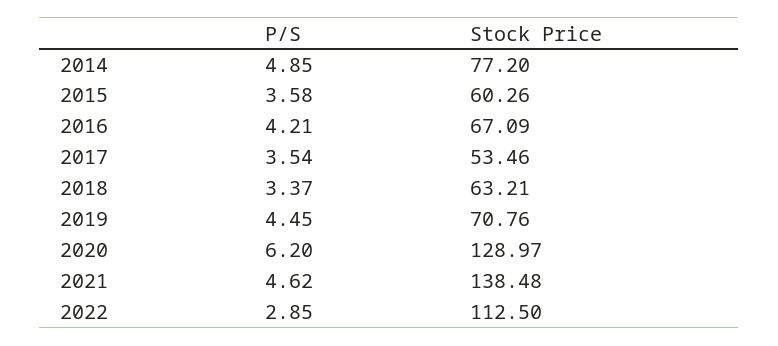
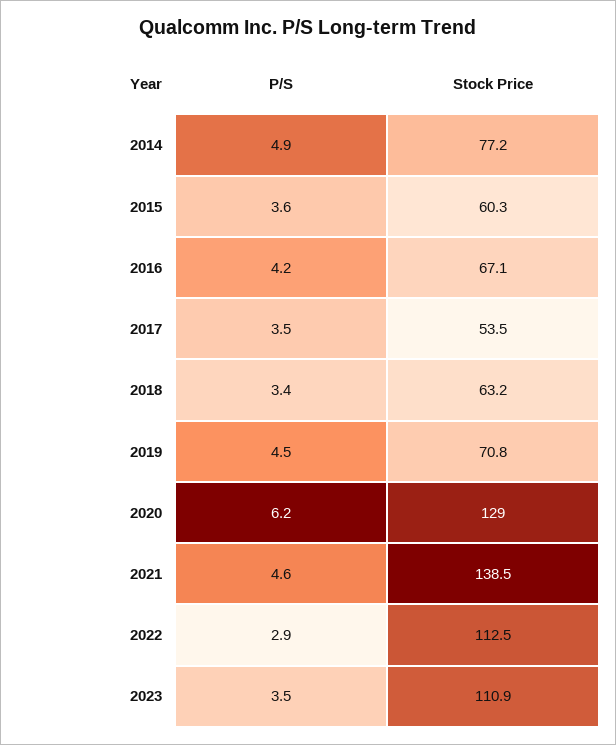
P/S, 2023: none -> 3.5
Stock Price, 2023: none -> 110.9

